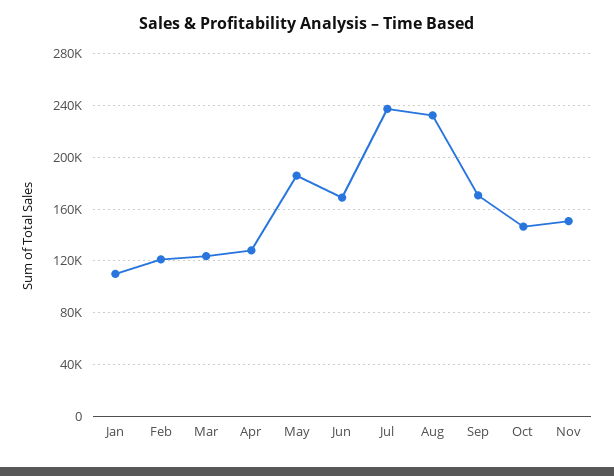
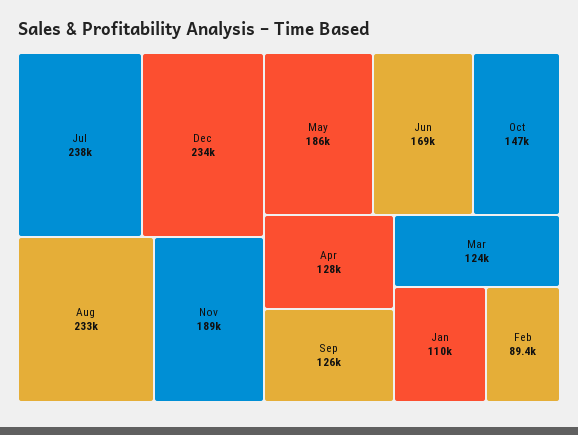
Feb: 120000 -> 89400
Sep: 170000 -> 126000
Nov: 150000 -> 189000
Dec: none -> 234000

